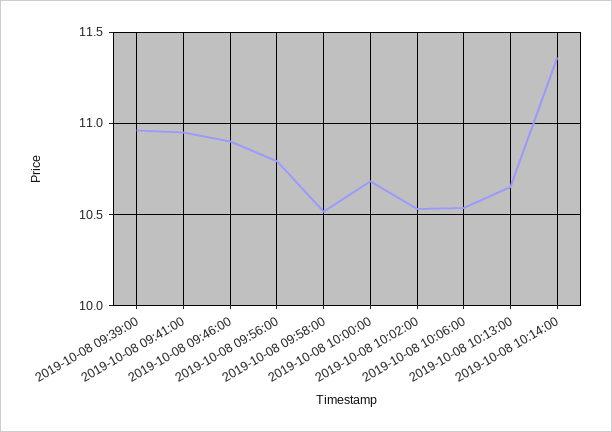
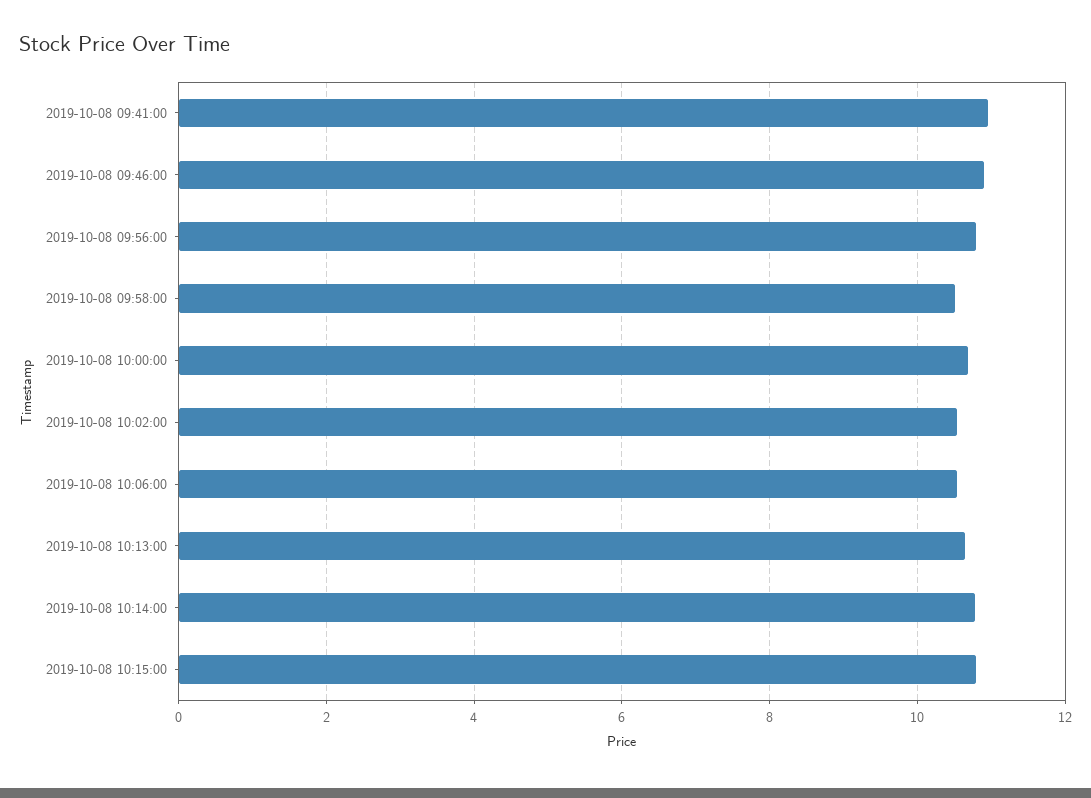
2019-10-08 09:39:00: 10.95 -> none
2019-10-08 10:14:00: 11.35 -> 10.8
2019-10-08 10:15:00: none -> 10.8

